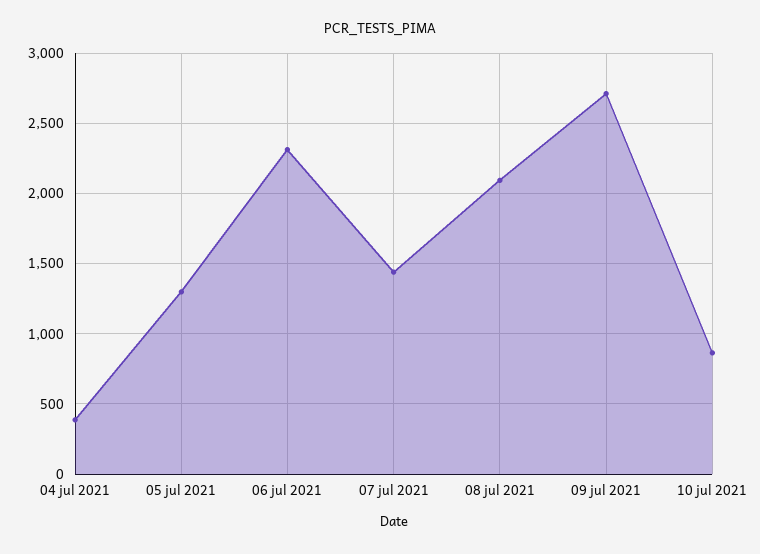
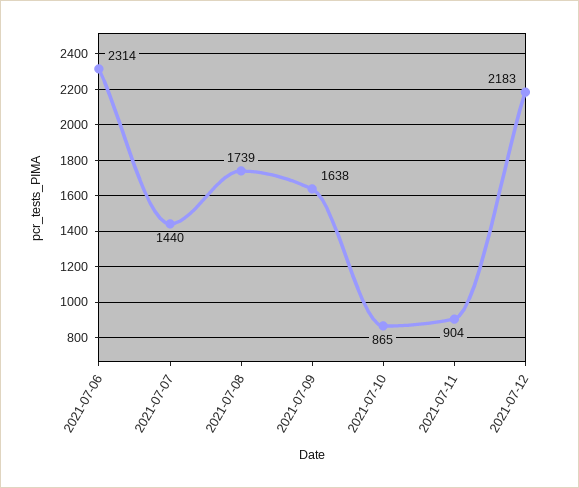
04 jul 2021: 400 -> none
05 jul 2021: 1300 -> none
08 jul 2021: 2100 -> 1739
09 jul 2021: 2700 -> 1638
2021-07-11: none -> 904
2021-07-12: none -> 2183

